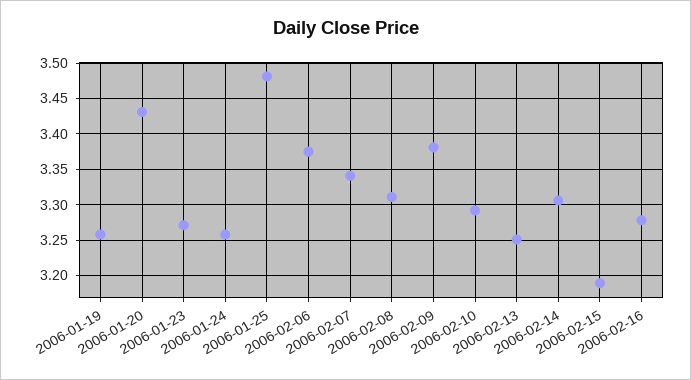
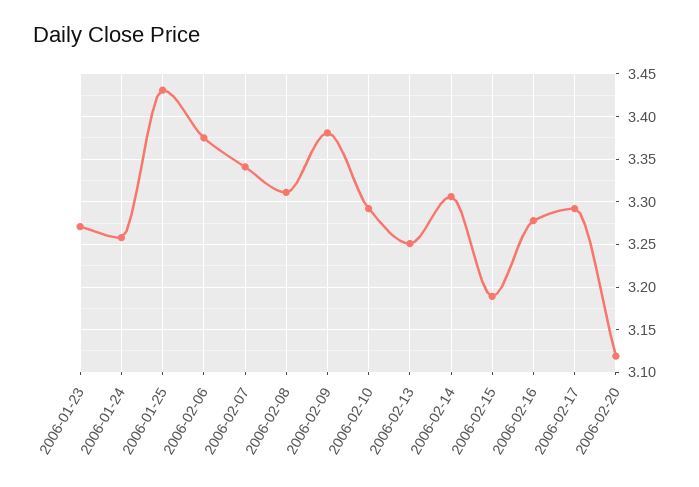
2006-01-19: 3.26 -> none
2006-01-20: 3.43 -> none
2006-01-25: 3.48 -> 3.43
2006-02-17: none -> 3.29
2006-02-20: none -> 3.12

